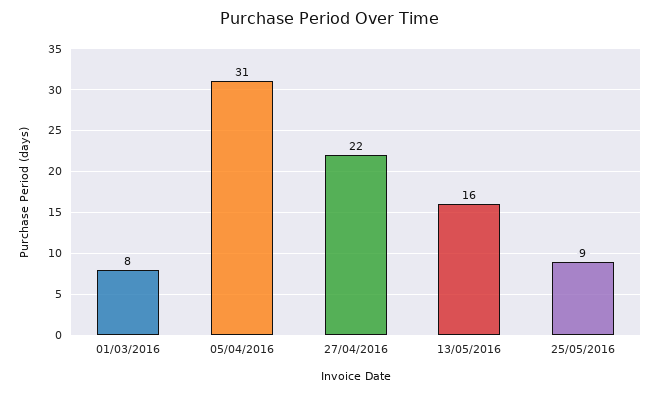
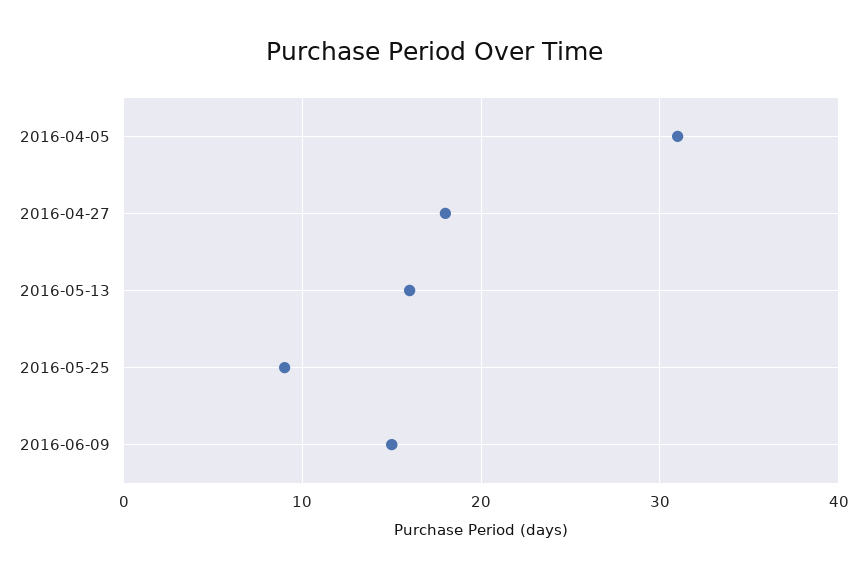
01/03/2016: 8 -> none
27/04/2016: 22 -> 18
2016-06-09: none -> 15

